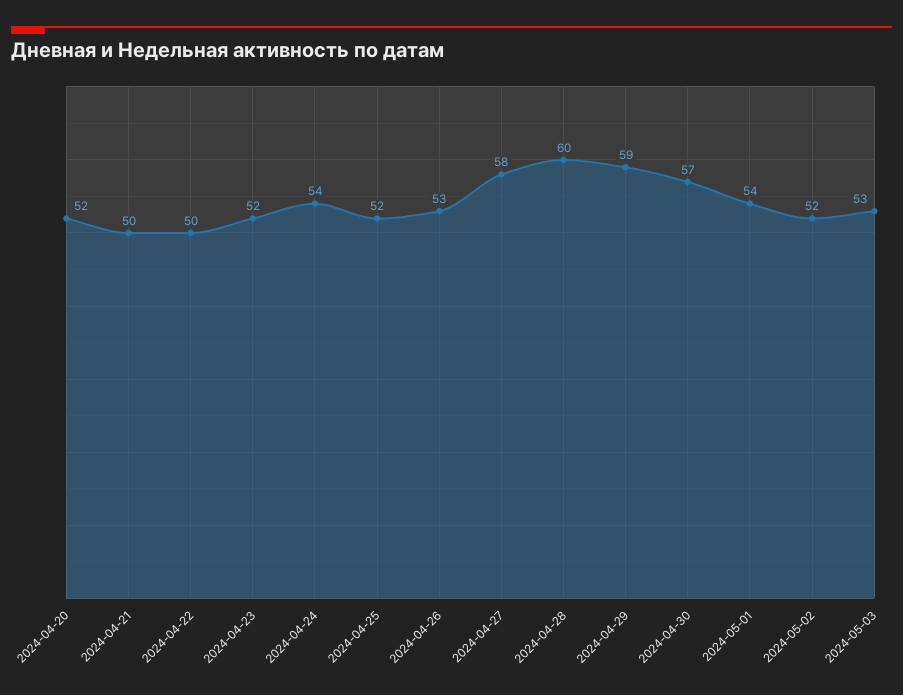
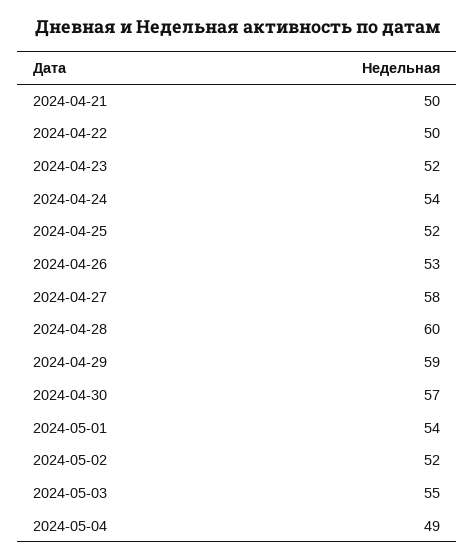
2024-04-20: 52 -> none
2024-05-03: 53 -> 55
2024-05-04: none -> 49

